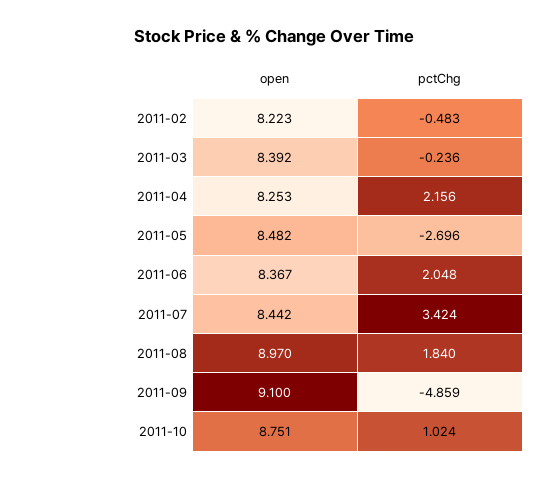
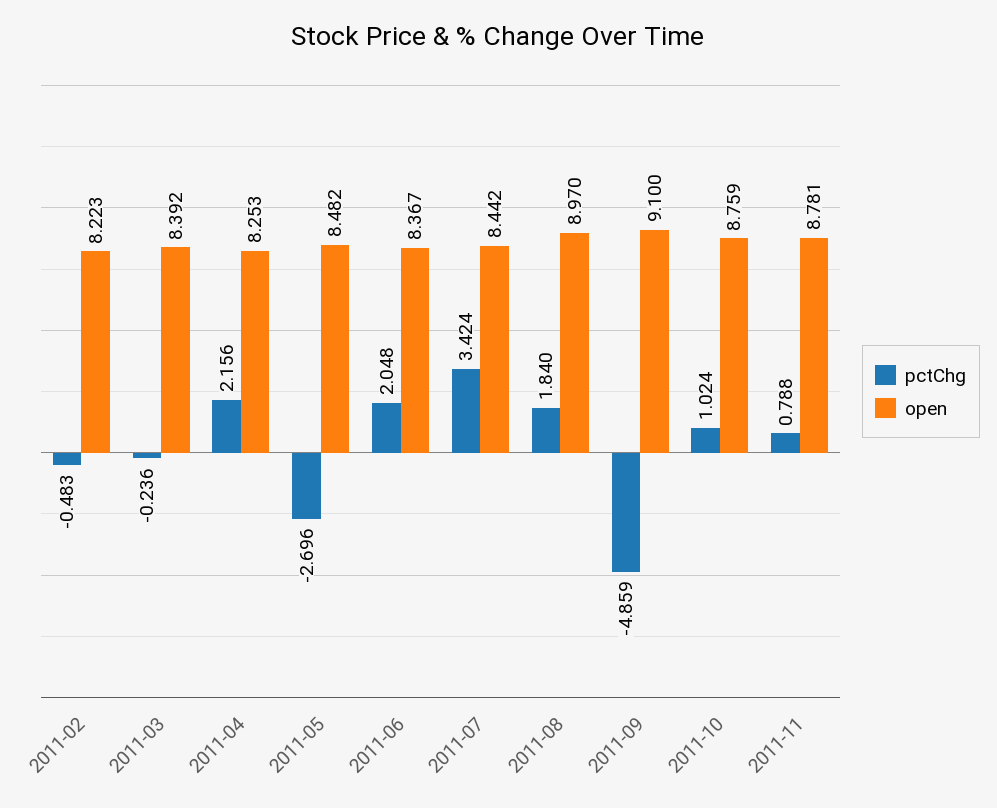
open, 2011-10: 8.751 -> 8.759
pctChg, 2011-11: none -> 0.788
open, 2011-11: none -> 8.781

